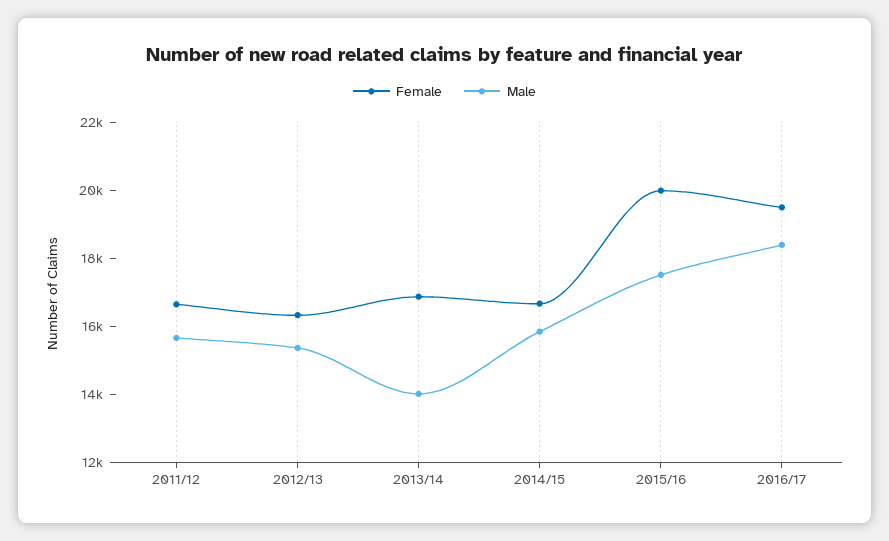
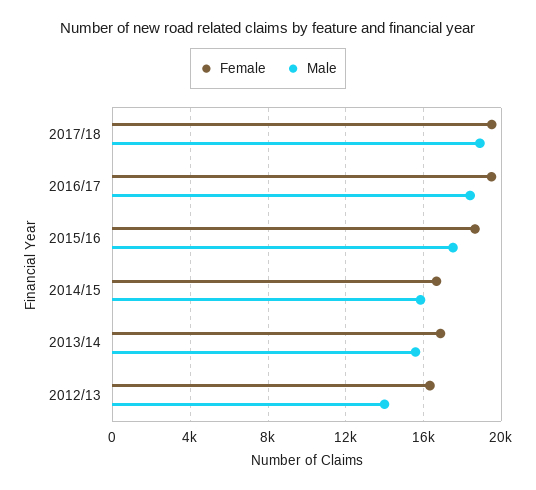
Female, 2011/12: 16500 -> none
Male, 2011/12: 15500 -> none
Male, 2012/13: 15500 -> 14000
Male, 2013/14: 14000 -> 15500
Female, 2015/16: 20000 -> 18500
Female, 2017/18: none -> 19500
Male, 2017/18: none -> 19000

